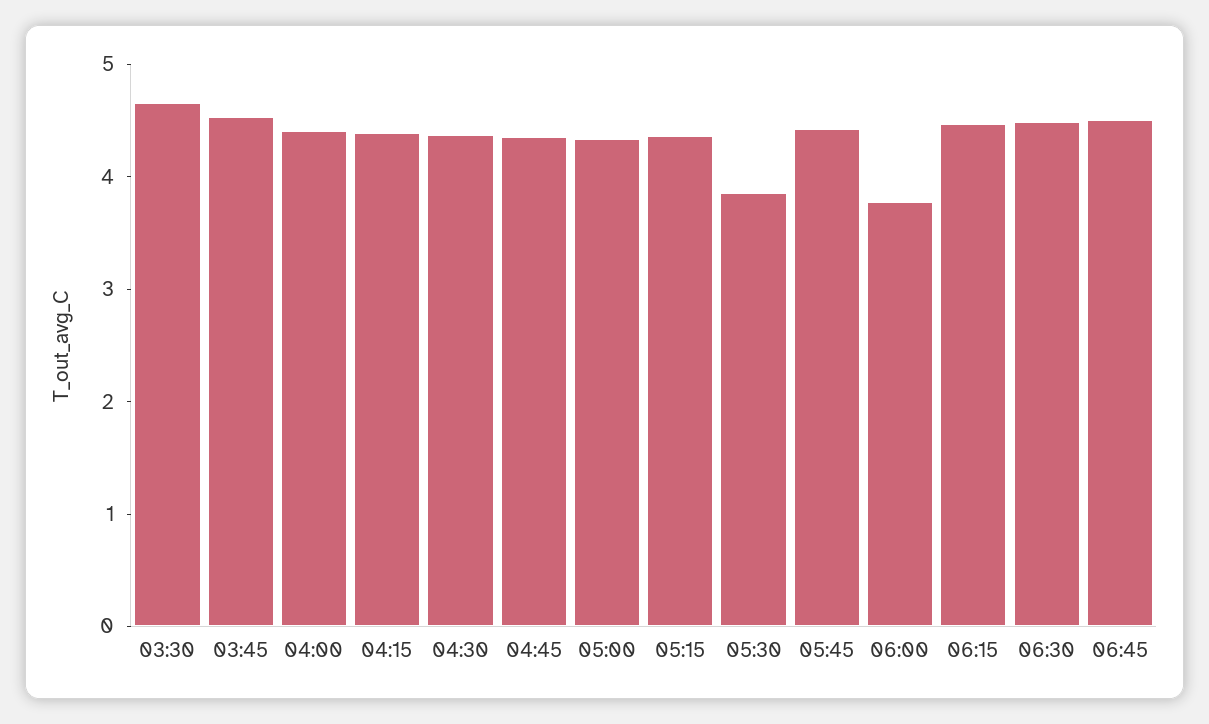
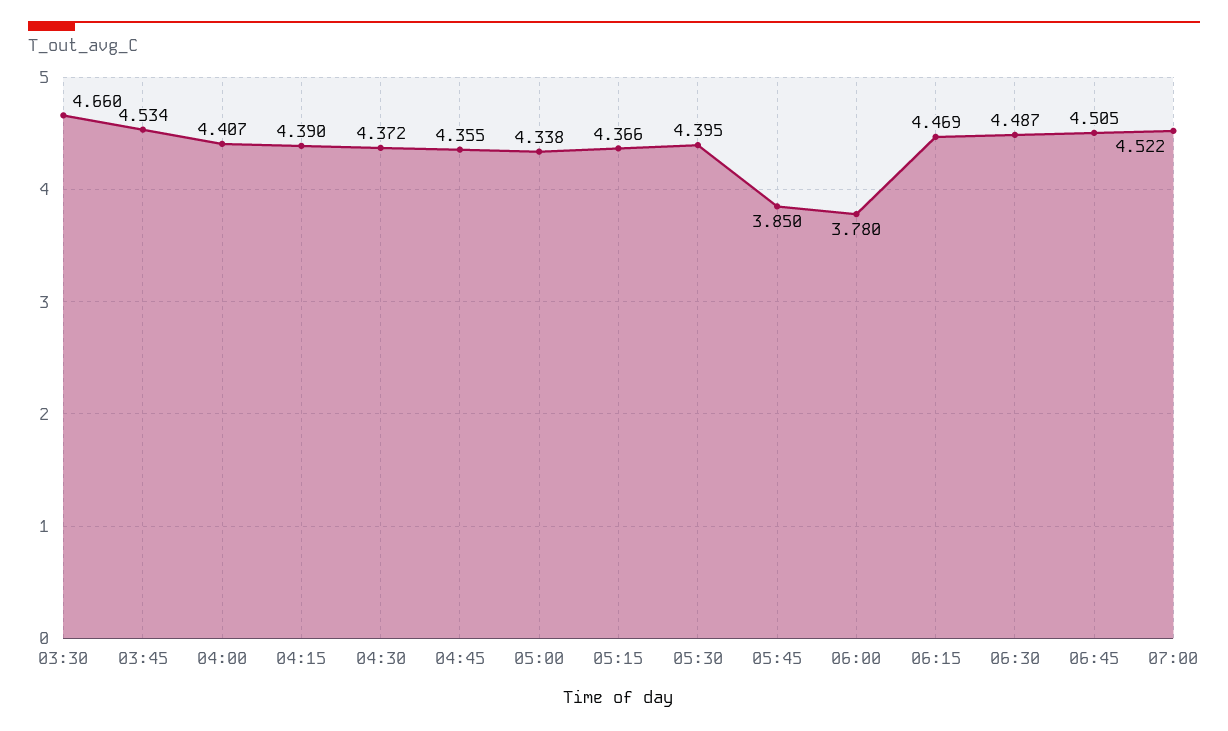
05:30: 3.8 -> 4.395
05:45: 4.4 -> 3.85
07:00: none -> 4.522

